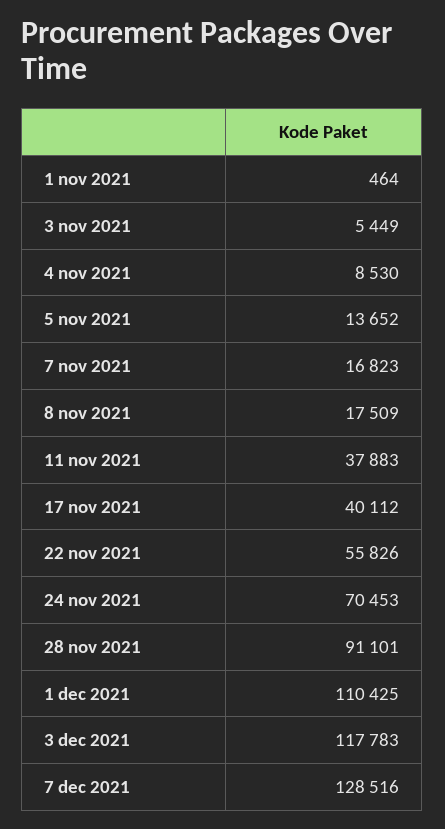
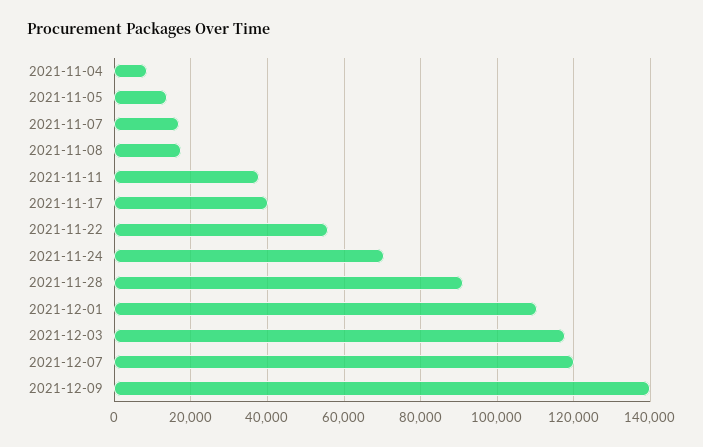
1 nov 2021: 464 -> none
3 nov 2021: 5449 -> none
7 dec 2021: 128516 -> 120000
2021-12-09: none -> 140000

